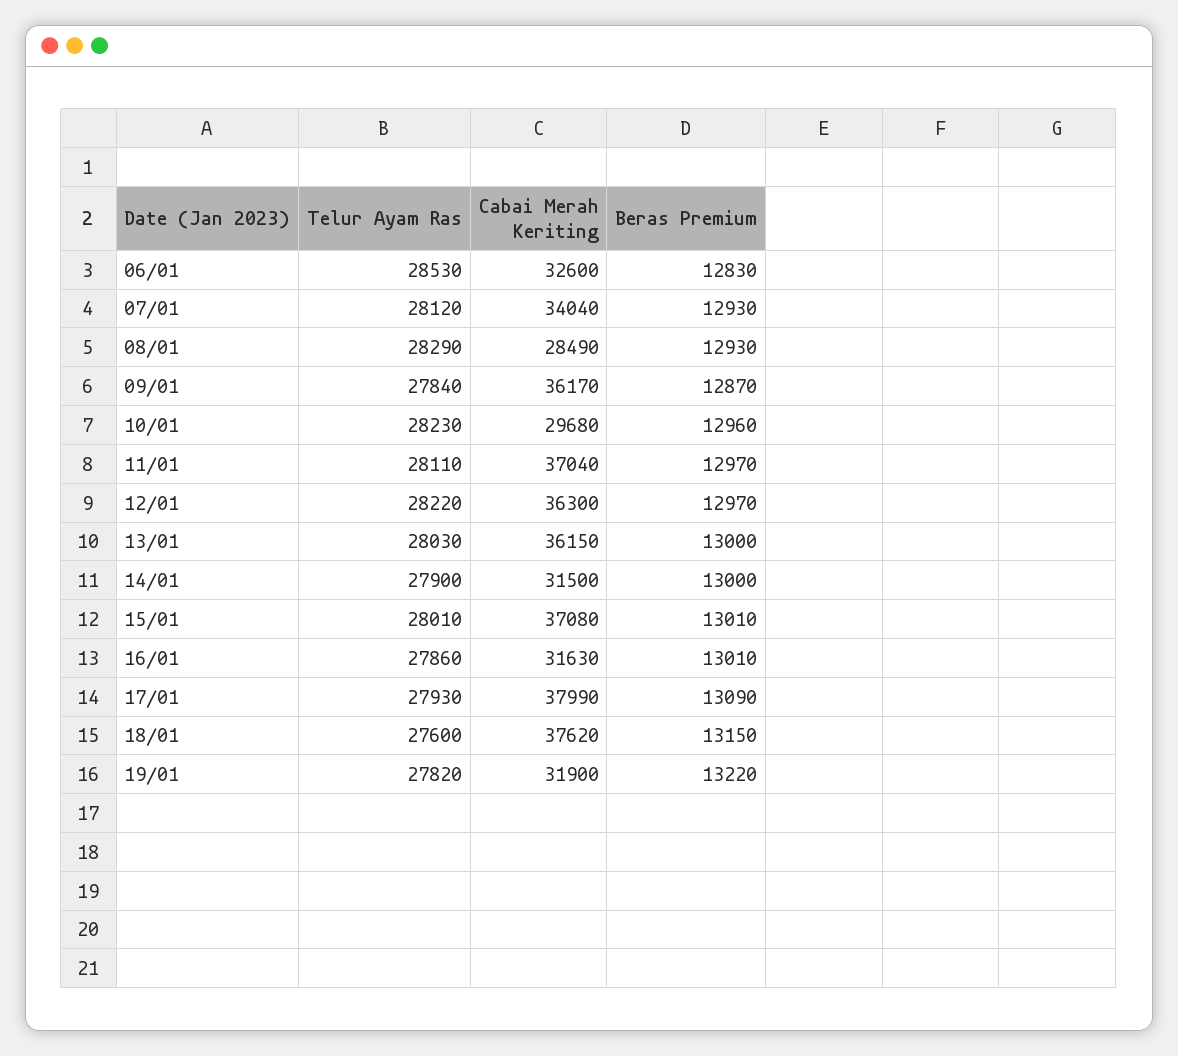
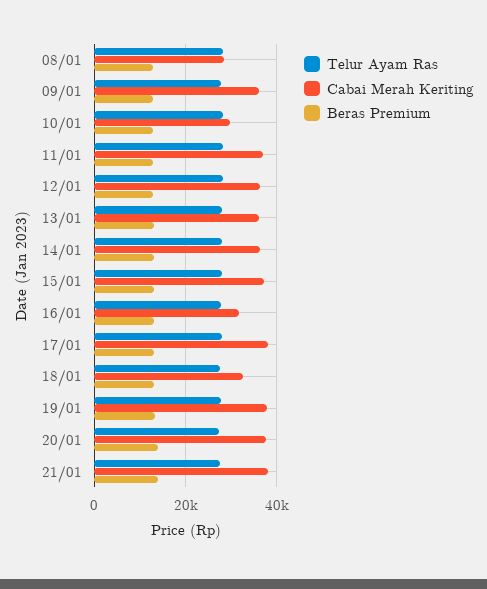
Telur Ayam Ras, 06/01: 28530 -> none
Cabai Merah Keriting, 06/01: 32600 -> none
Beras Premium, 06/01: 12830 -> none
Telur Ayam Ras, 07/01: 28120 -> none
Cabai Merah Keriting, 07/01: 34040 -> none
Beras Premium, 07/01: 12930 -> none
Cabai Merah Keriting, 14/01: 31500 -> 36000
Cabai Merah Keriting, 18/01: 37620 -> 32000
Cabai Merah Keriting, 19/01: 31900 -> 38000
Telur Ayam Ras, 20/01: none -> 28000
Cabai Merah Keriting, 20/01: none -> 38000
Beras Premium, 20/01: none -> 14000
Telur Ayam Ras, 21/01: none -> 28000
Cabai Merah Keriting, 21/01: none -> 38000
Beras Premium, 21/01: none -> 14000

